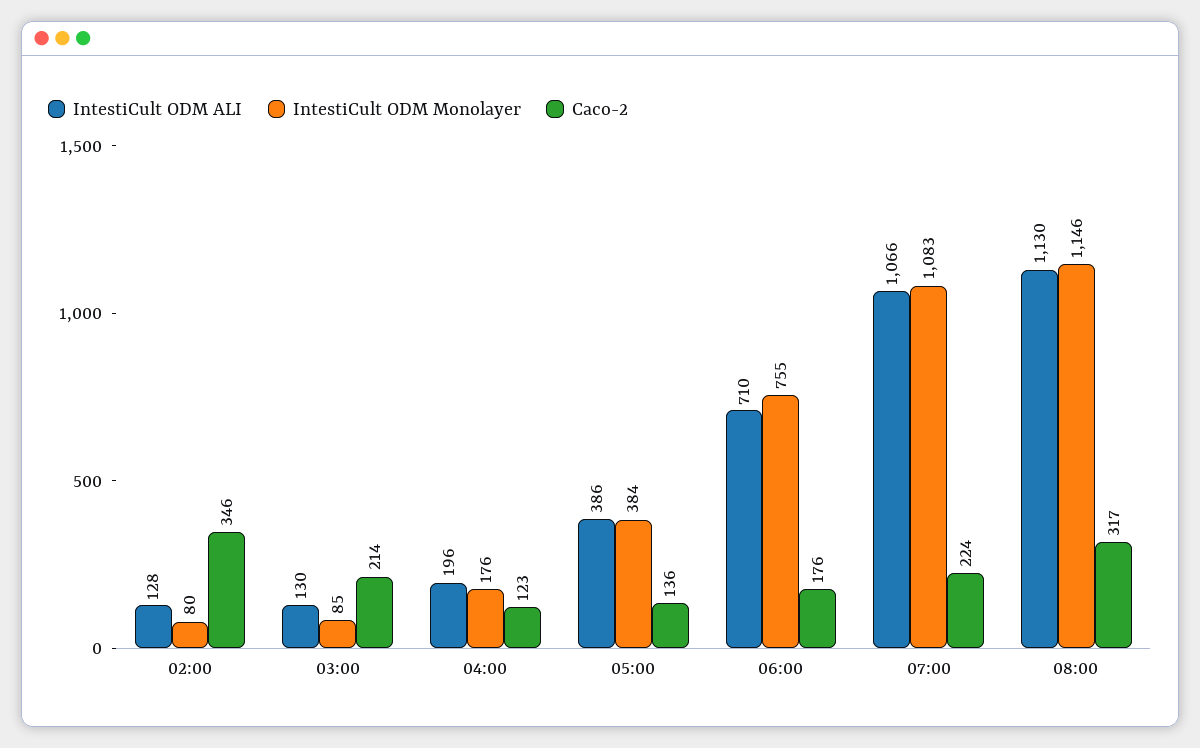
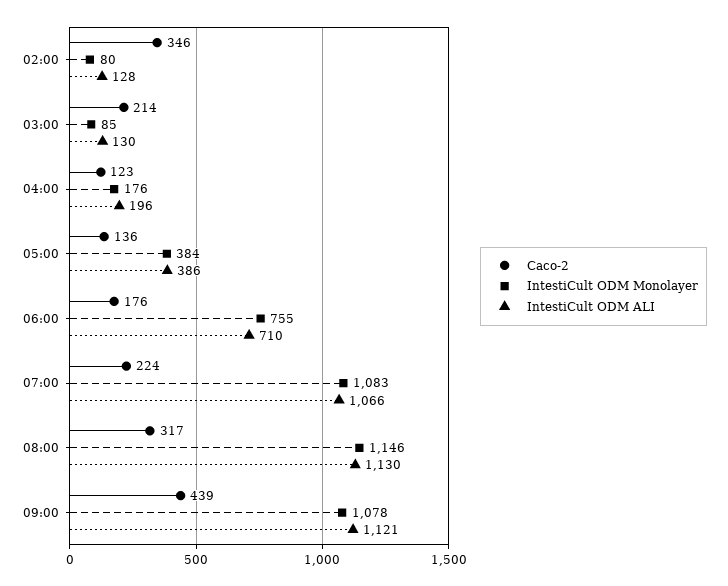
Caco-2, 09:00: none -> 439
IntestiCult ODM Monolayer, 09:00: none -> 1078
IntestiCult ODM ALI, 09:00: none -> 1121

